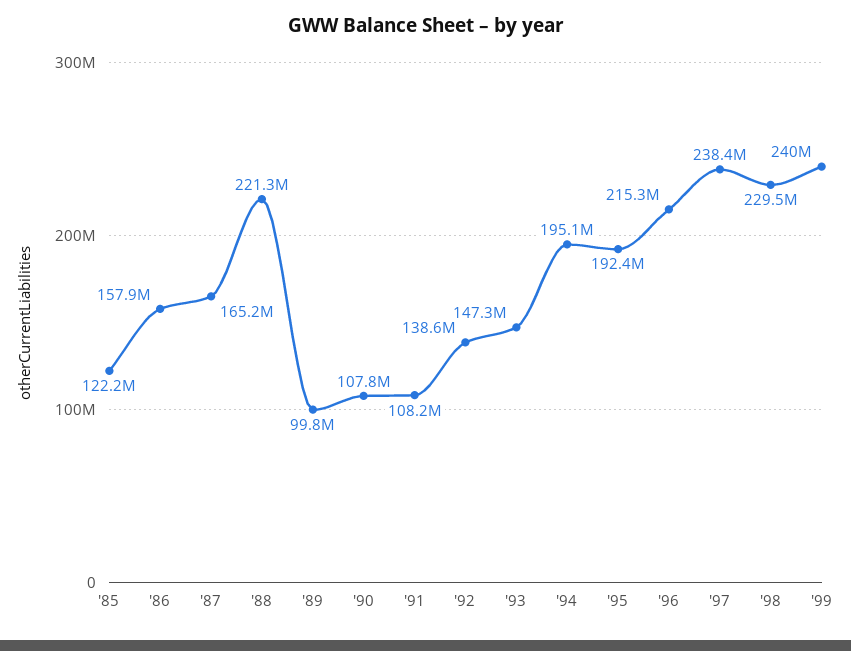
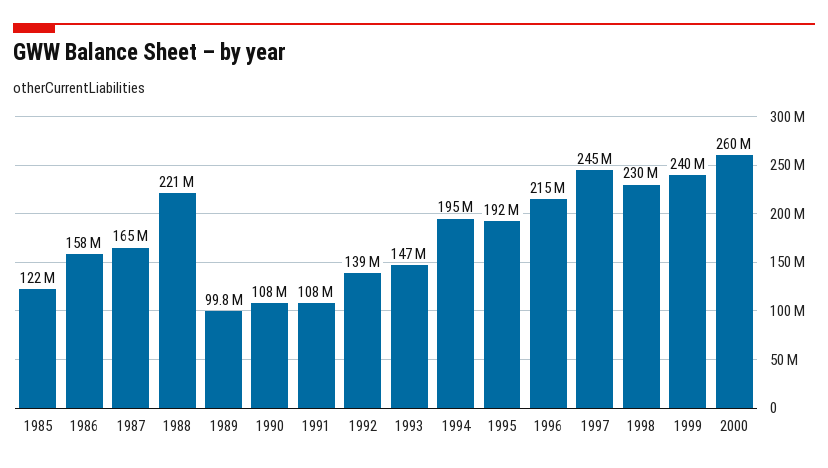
'97: 238400000 -> 245000000
2000: none -> 260000000

